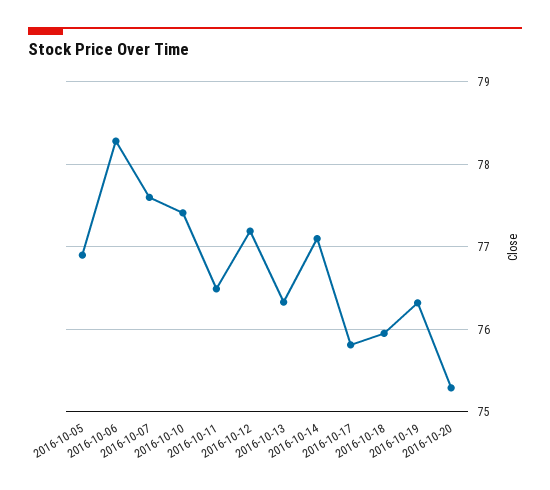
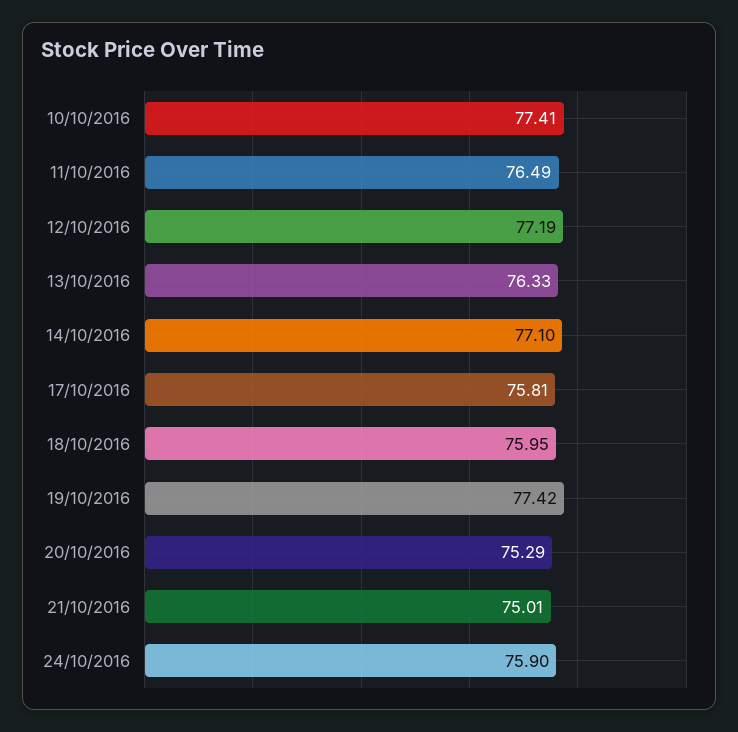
2016-10-05: 76.9 -> none
2016-10-06: 78.3 -> none
2016-10-07: 77.6 -> none
2016-10-19: 76.3 -> 77.42
21/10/2016: none -> 75.01
24/10/2016: none -> 75.9

